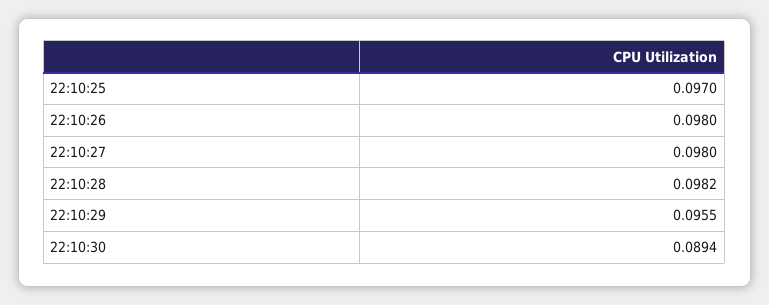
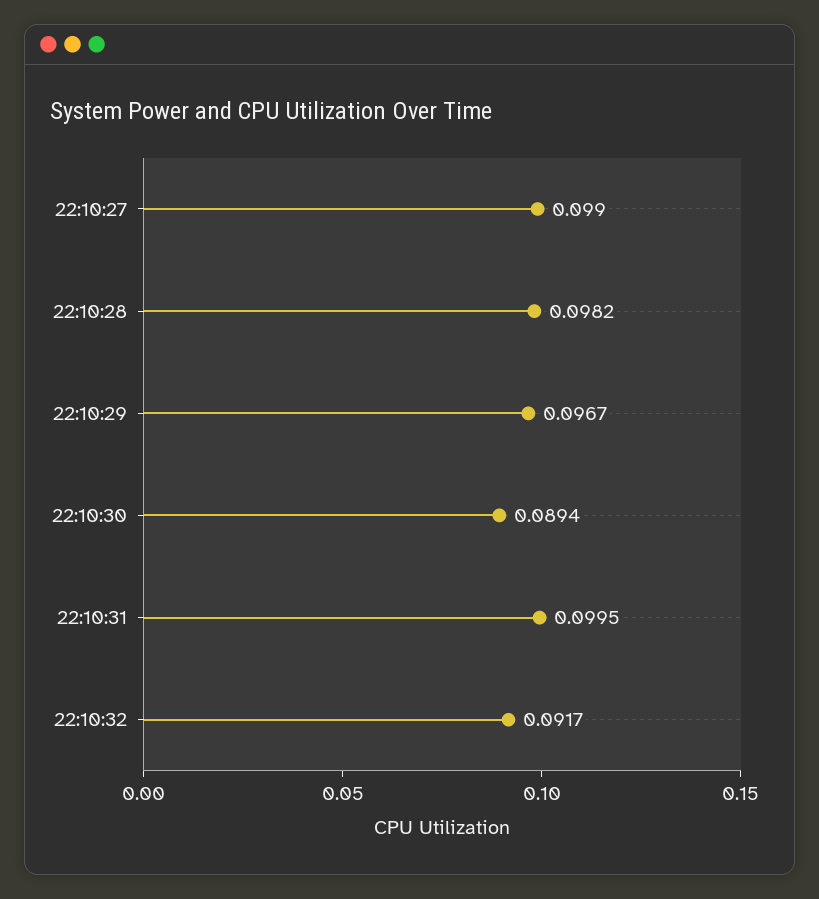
22:10:25: 0.097 -> none
22:10:26: 0.098 -> none
22:10:27: 0.098 -> 0.099
22:10:29: 0.0955 -> 0.0967
22:10:31: none -> 0.0995
22:10:32: none -> 0.0917

